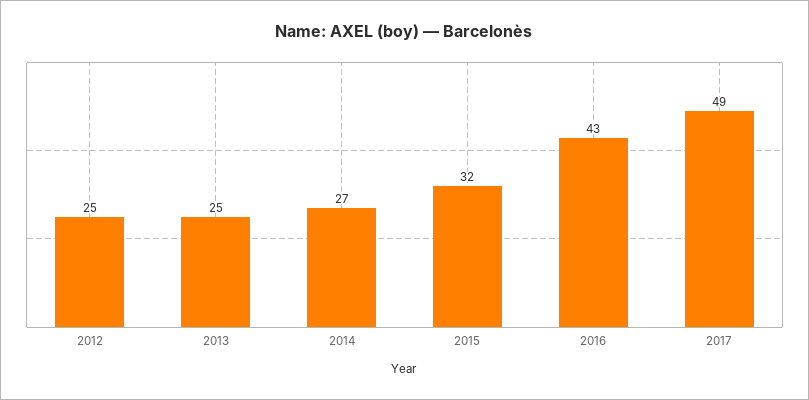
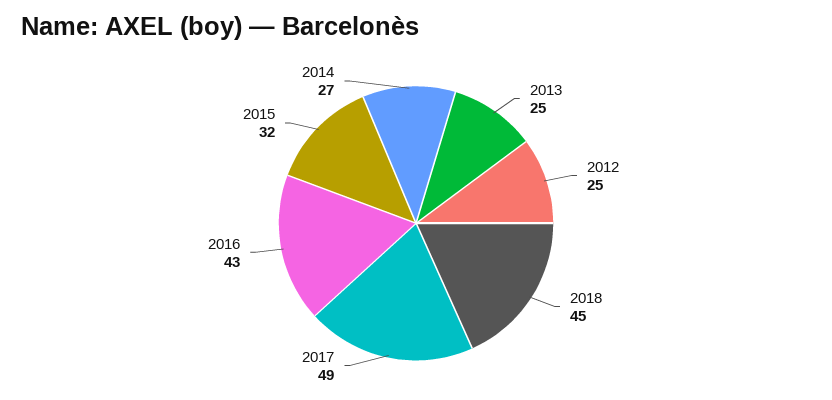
2018: none -> 45

